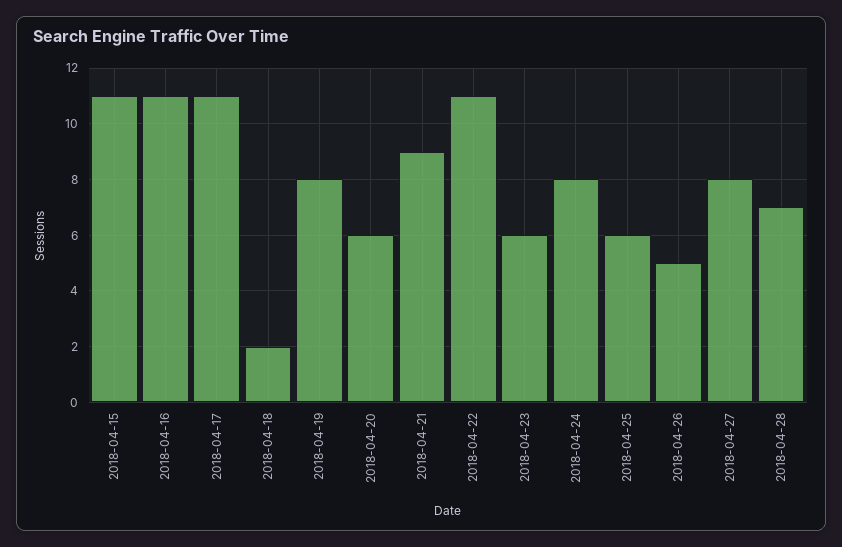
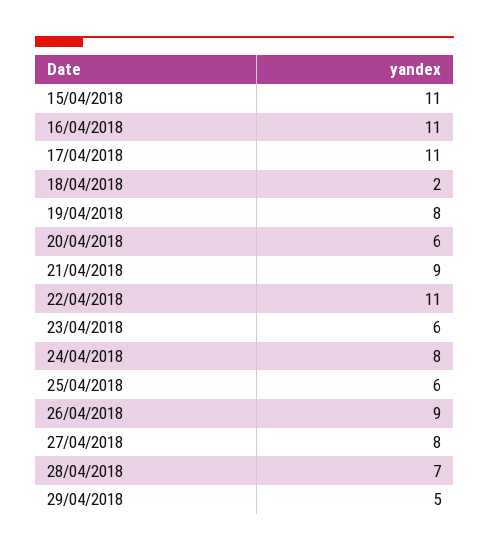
2018-04-26: 5 -> 9
29/04/2018: none -> 5

